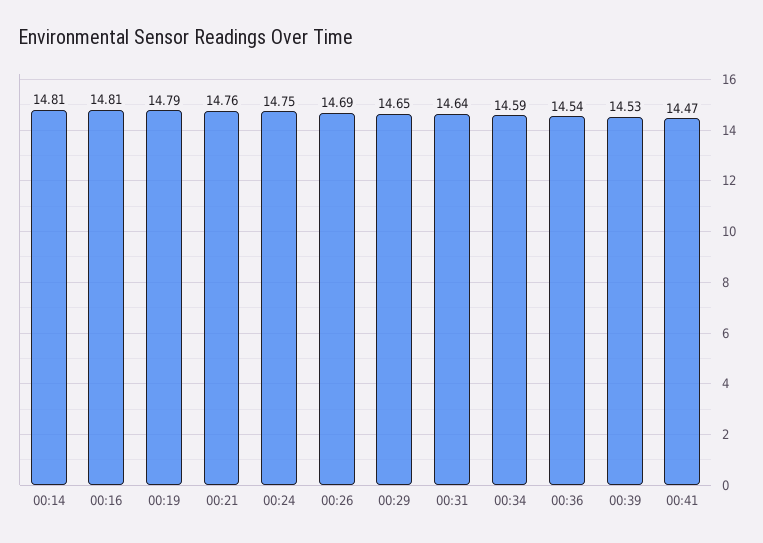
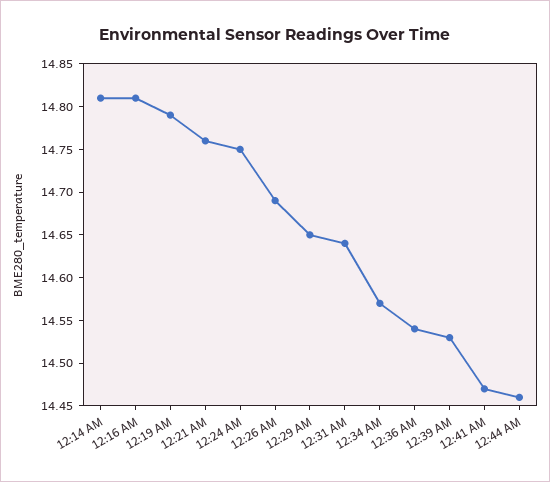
00:34: 14.59 -> 14.57
12:44 AM: none -> 14.46

